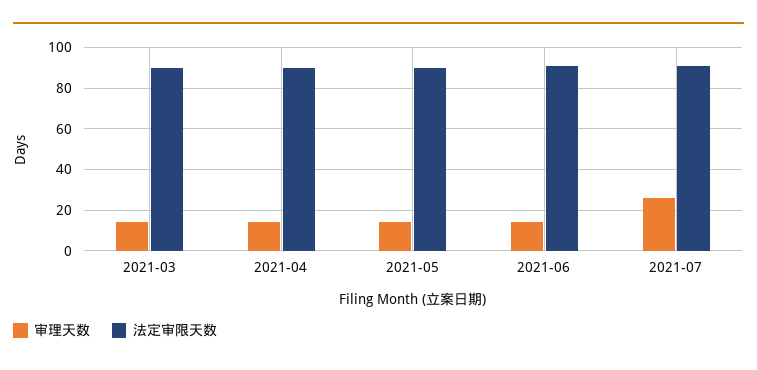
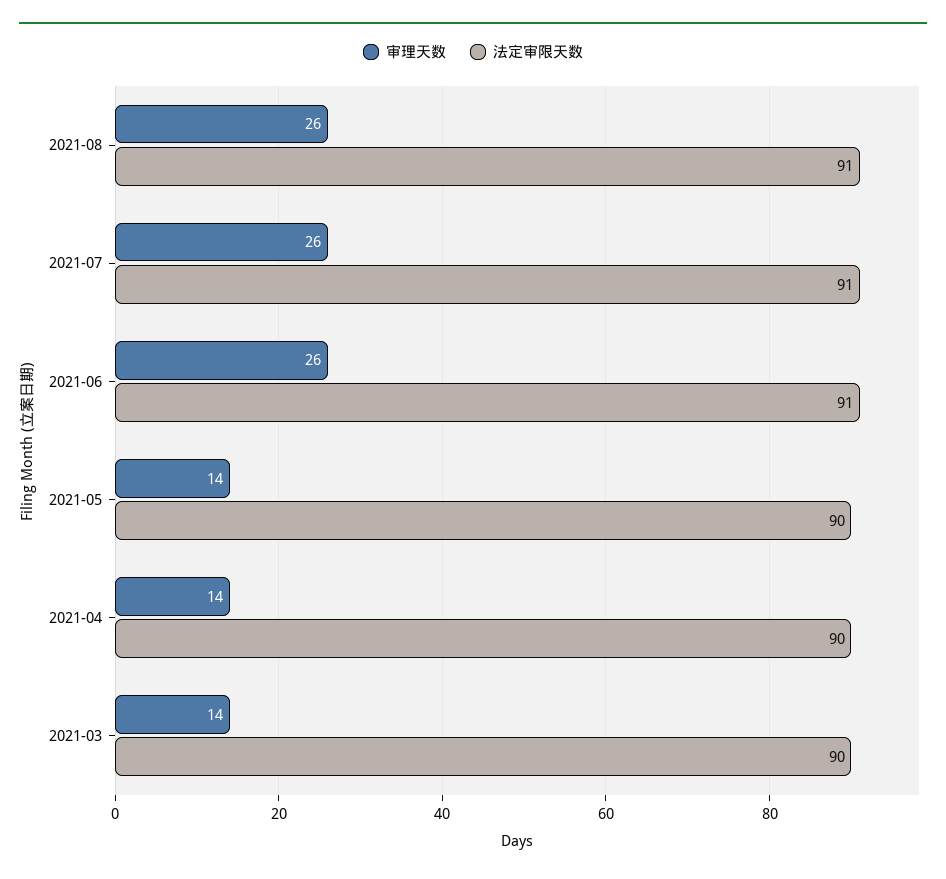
审理天数, 2021-06: 15 -> 26
审理天数, 2021-08: none -> 26
法定审限天数, 2021-08: none -> 91

